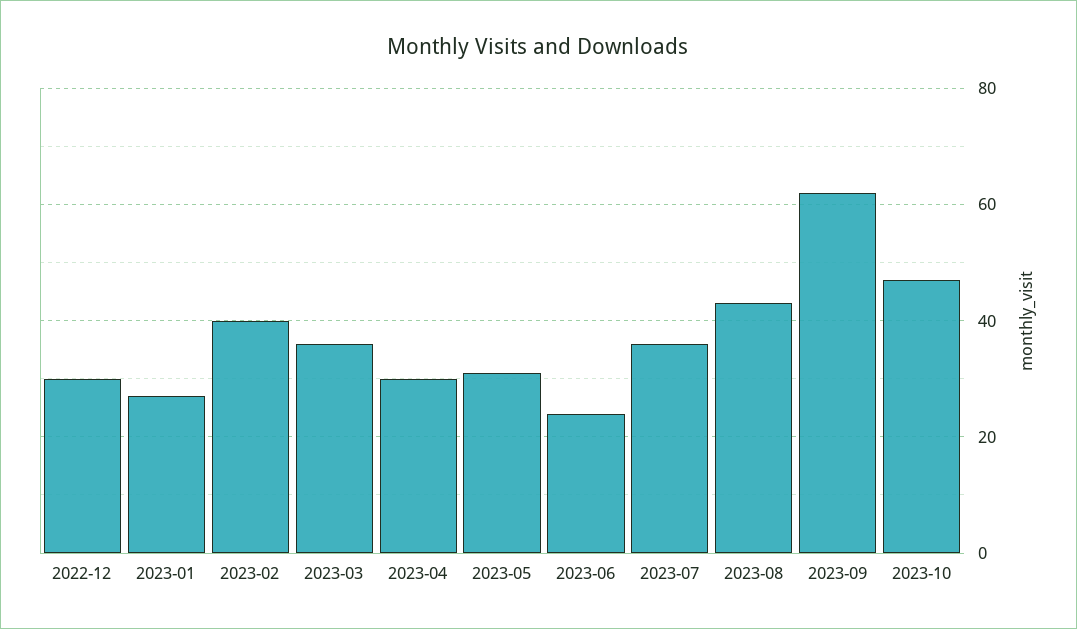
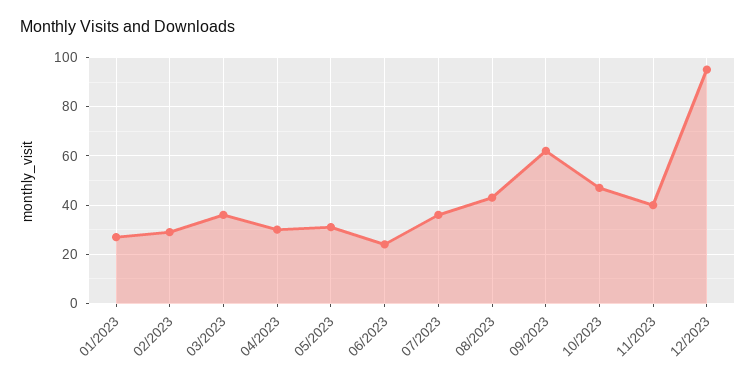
2022-12: 30 -> none
2023-02: 40 -> 30
11/2023: none -> 40
12/2023: none -> 95

